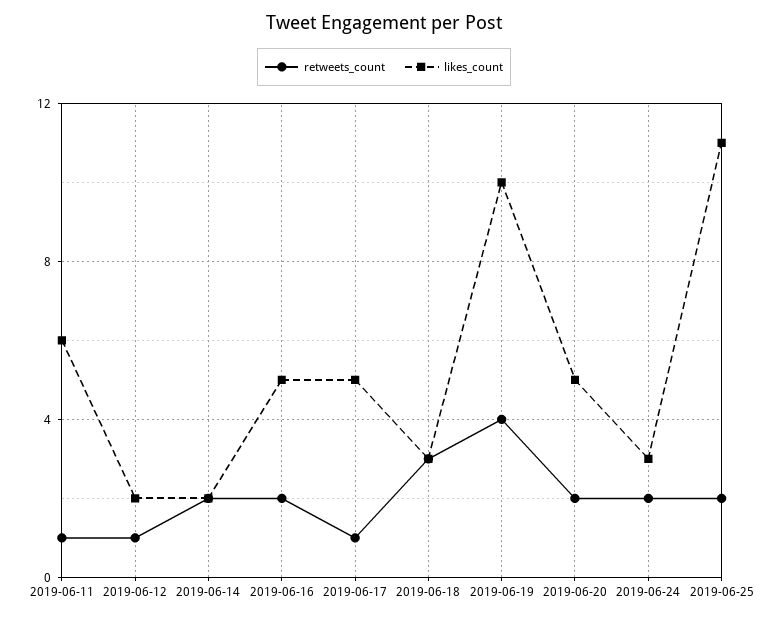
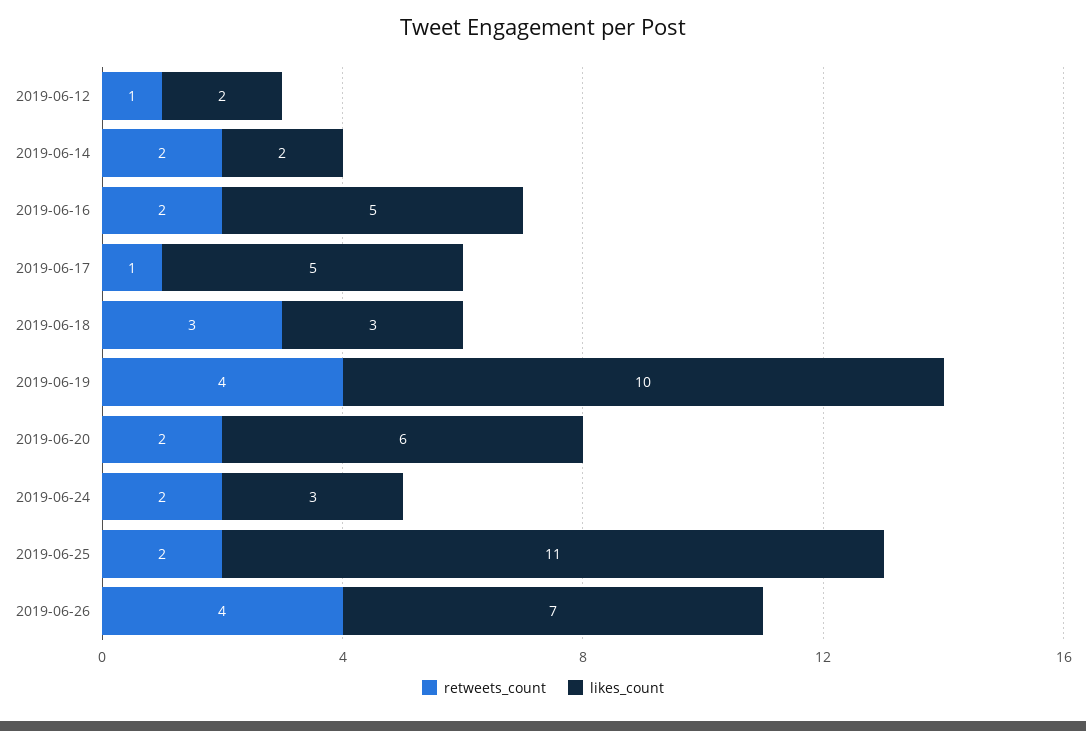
retweets_count, 2019-06-11: 1 -> none
likes_count, 2019-06-11: 6 -> none
likes_count, 2019-06-20: 5 -> 6
retweets_count, 2019-06-26: none -> 4
likes_count, 2019-06-26: none -> 7

